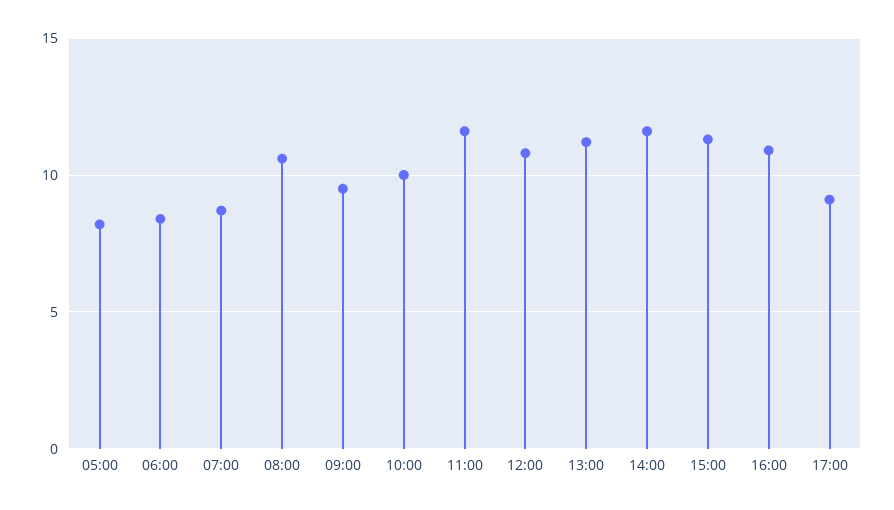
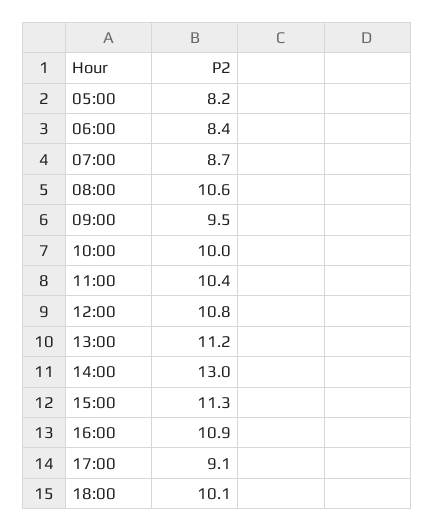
11:00: 11.5 -> 10.4
14:00: 11.5 -> 13
18:00: none -> 10.1

